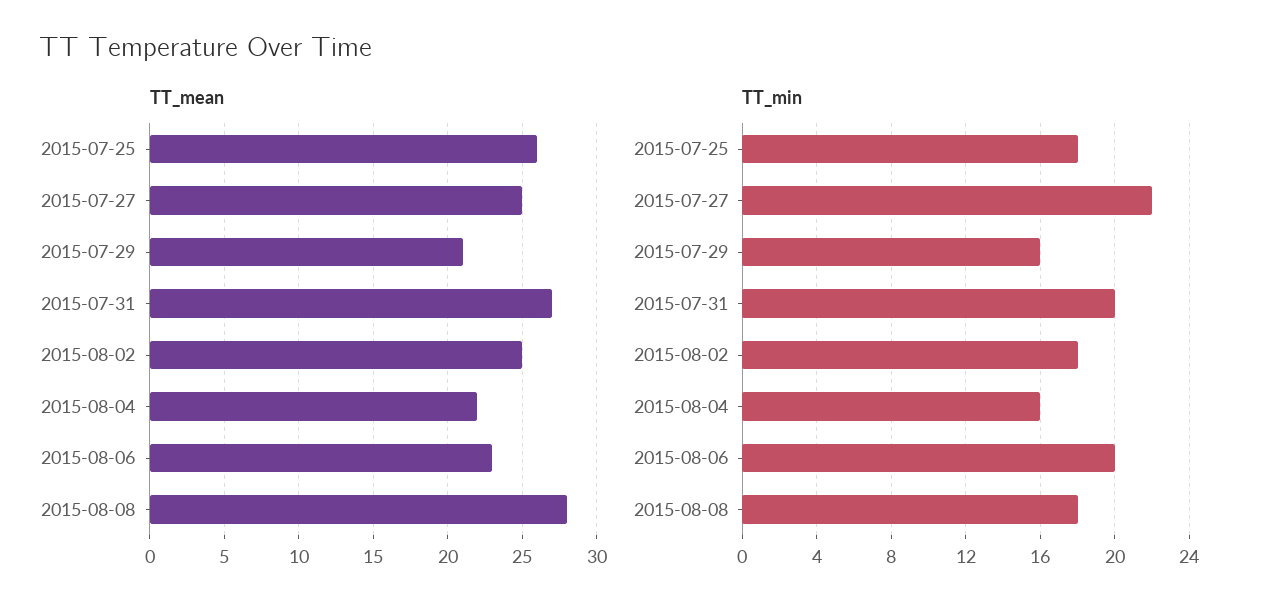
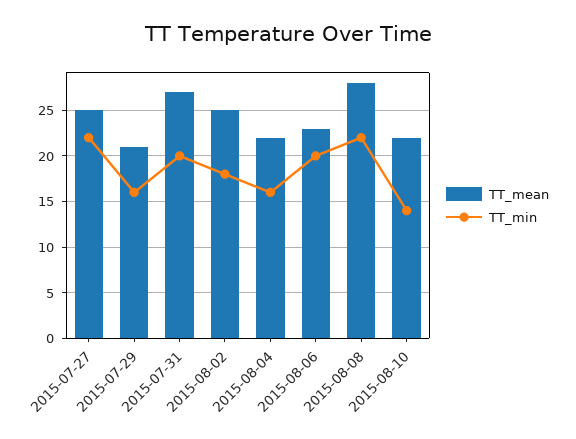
TT_mean, 2015-07-25: 26 -> none
TT_min, 2015-07-25: 18 -> none
TT_min, 2015-08-08: 18 -> 22
TT_mean, 2015-08-10: none -> 22
TT_min, 2015-08-10: none -> 14

